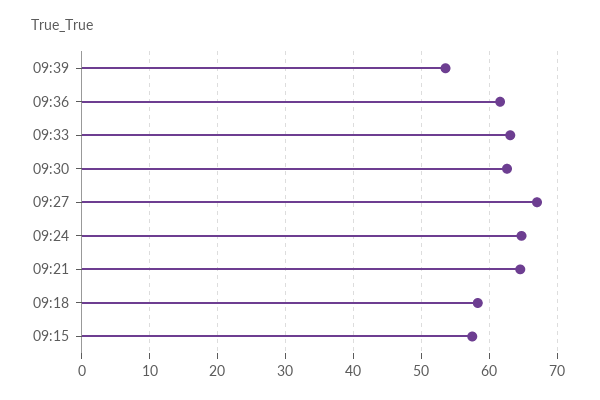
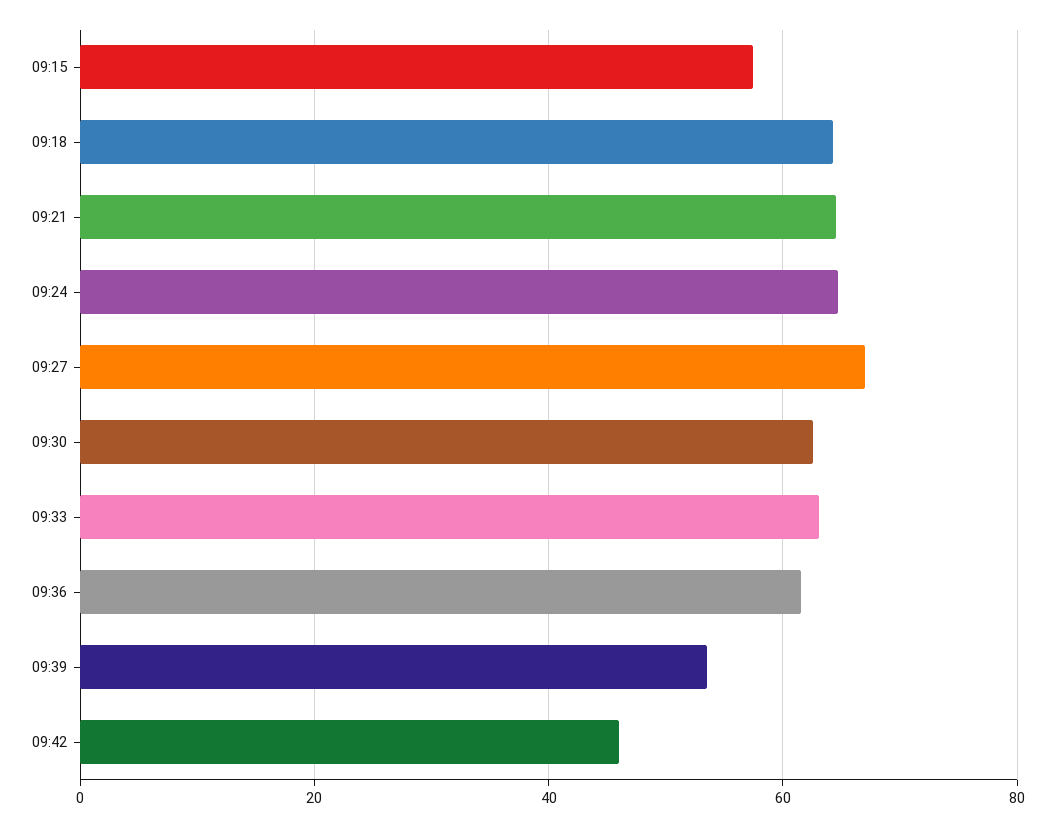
09:18: 58 -> 64
09:42: none -> 46

